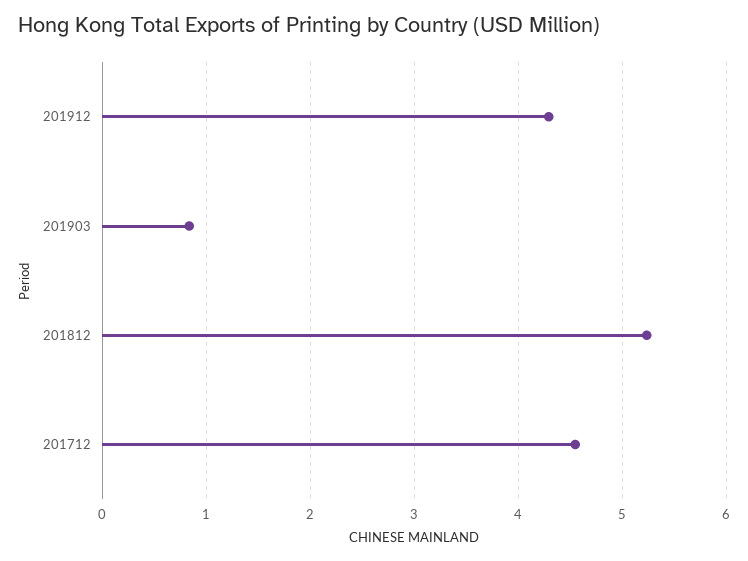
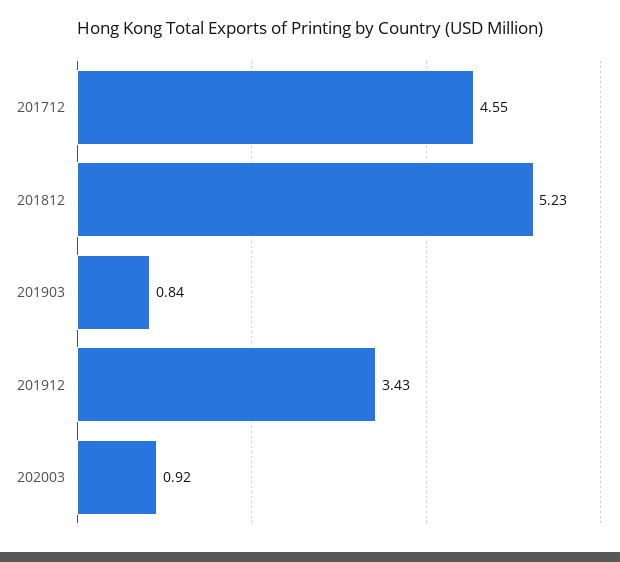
201912: 4.3 -> 3.43
202003: none -> 0.92

